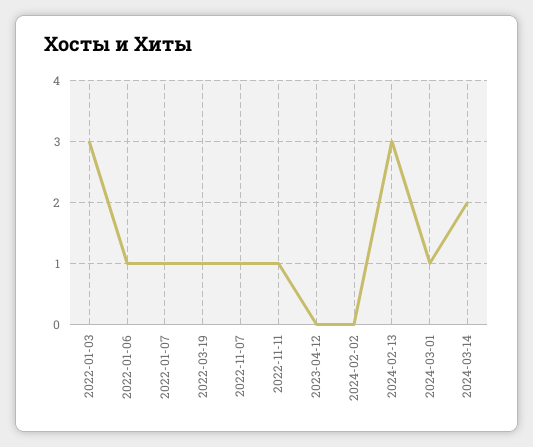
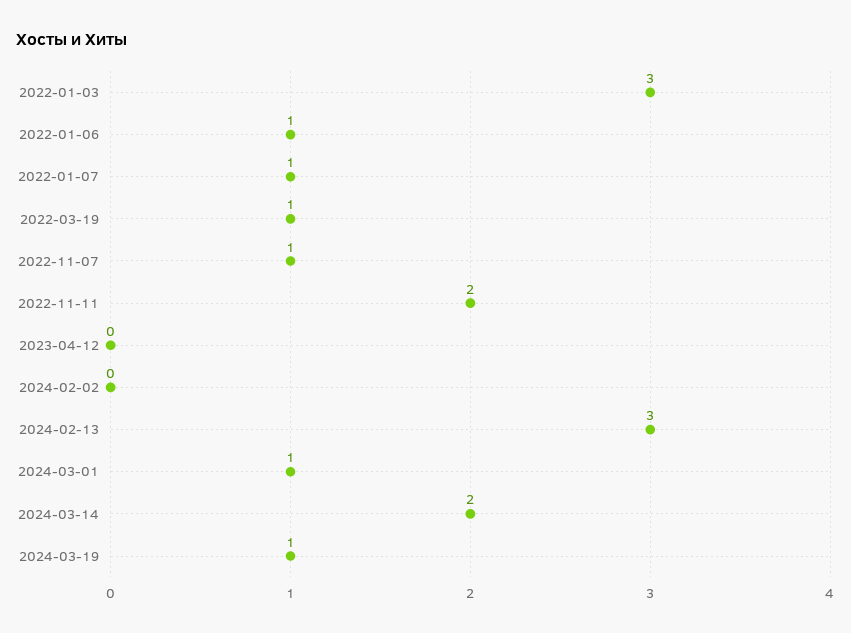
2022-11-11: 1 -> 2
2024-03-19: none -> 1

